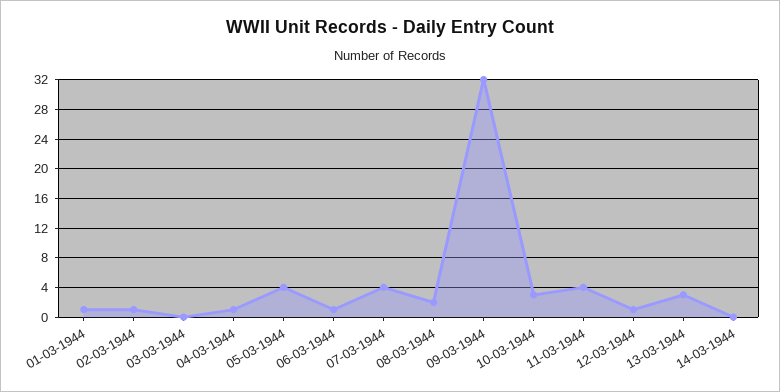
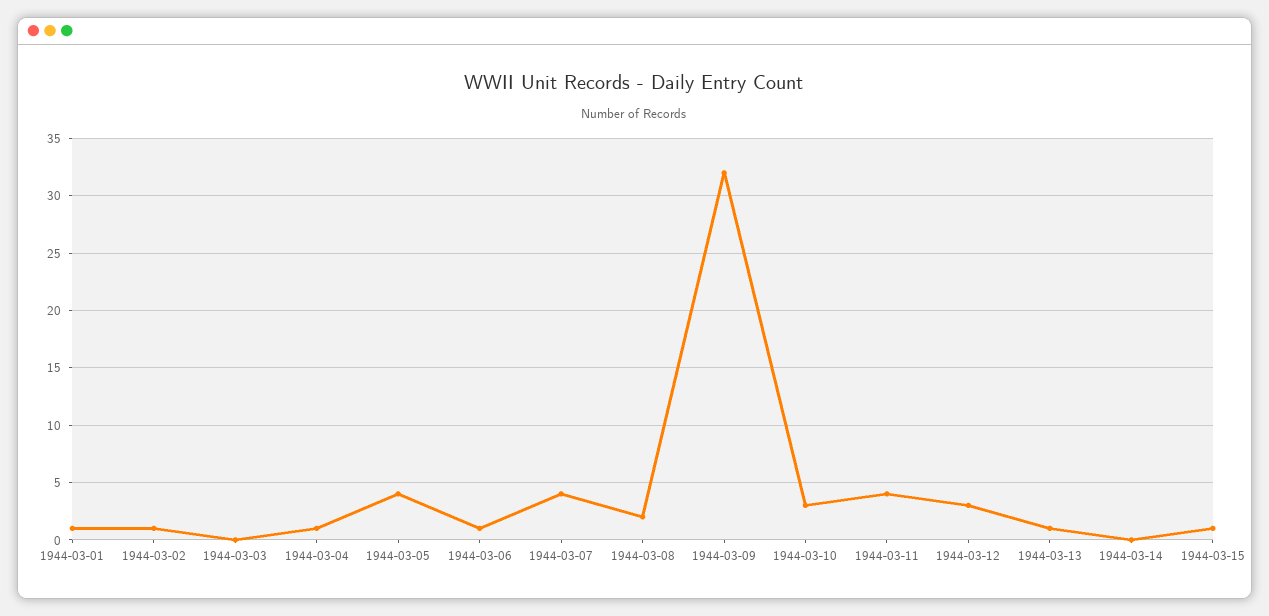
12-03-1944: 1 -> 3
13-03-1944: 3 -> 1
1944-03-15: none -> 1

